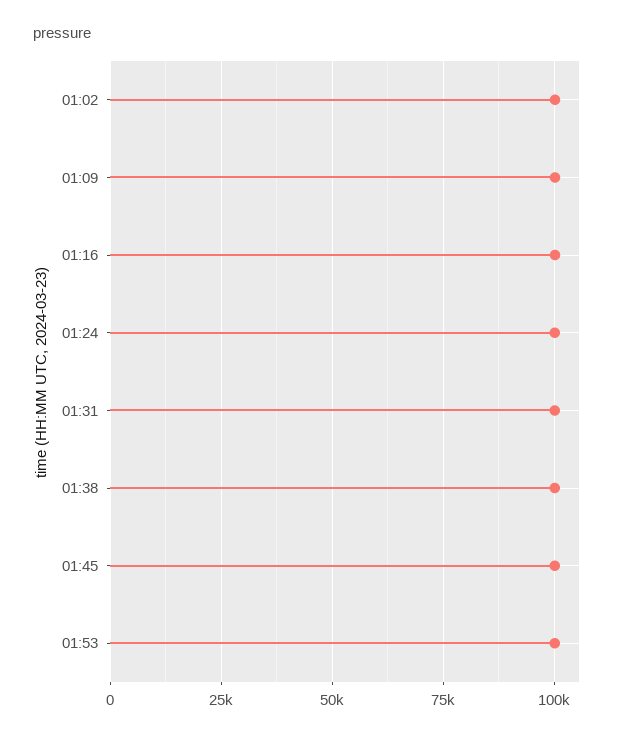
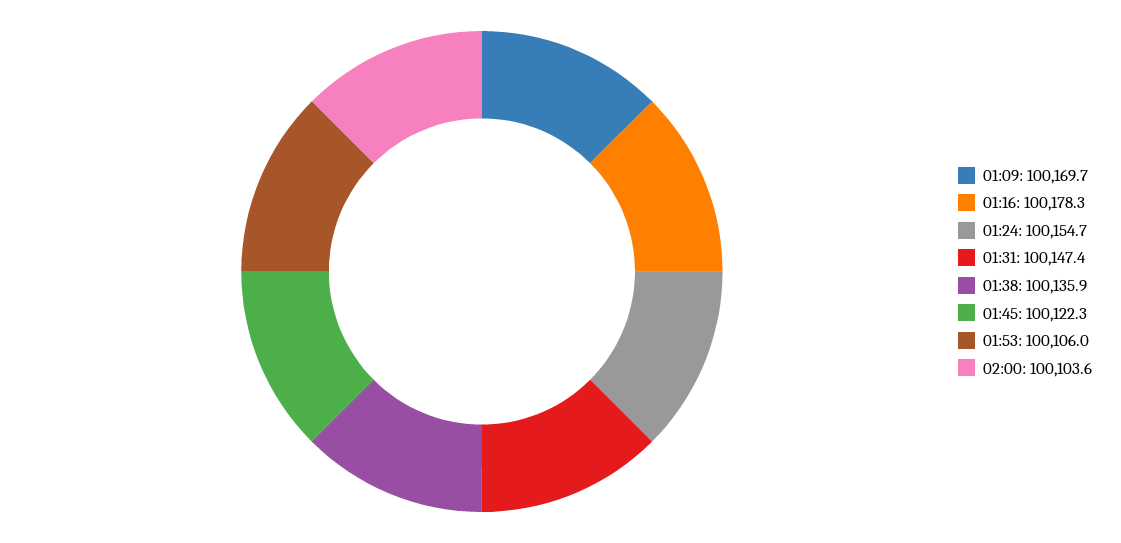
01:02: 100000 -> none
02:00: none -> 100103.6

